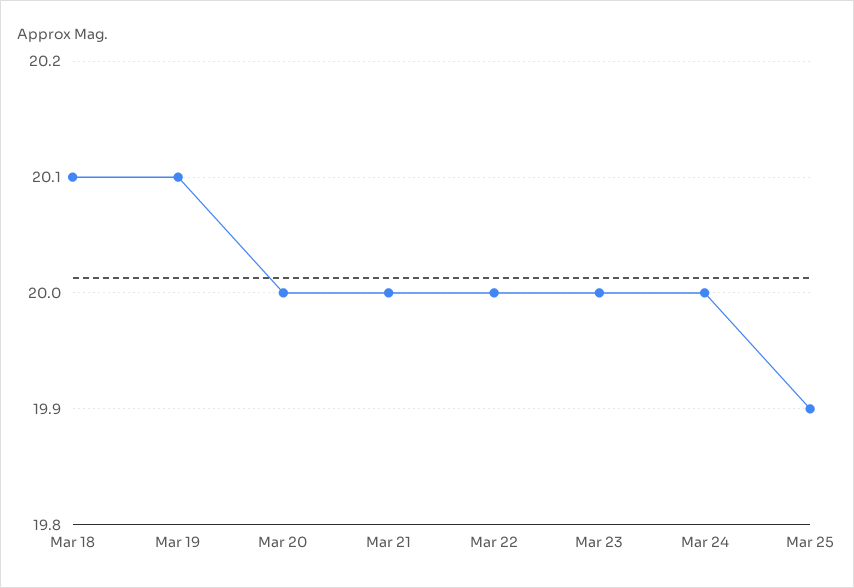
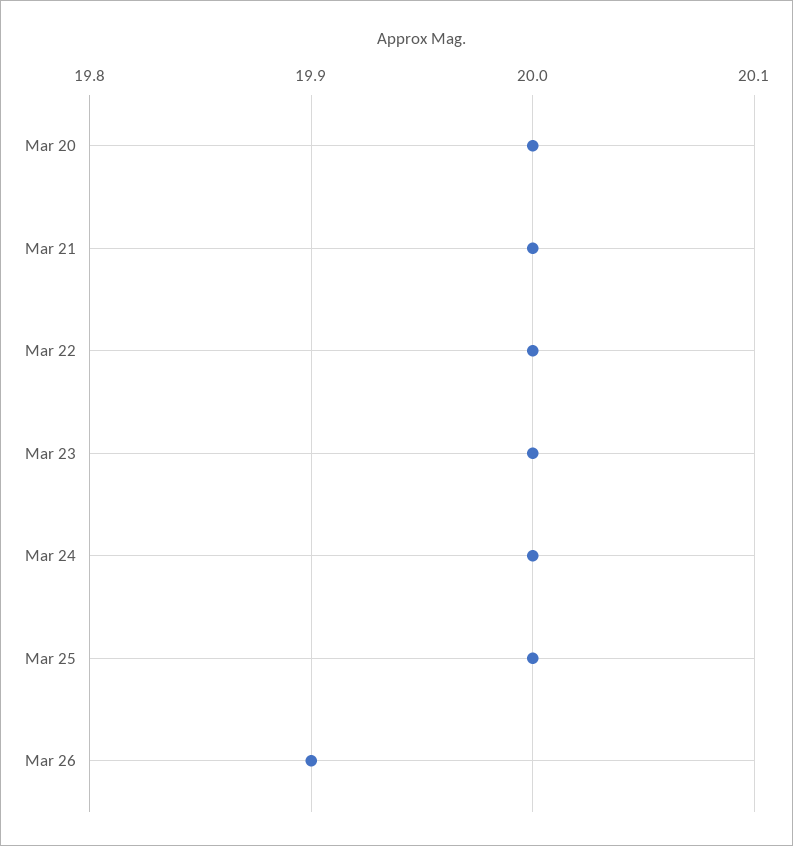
Mar 18: 20.1 -> none
Mar 19: 20.1 -> none
Mar 25: 19.9 -> 20
Mar 26: none -> 19.9

